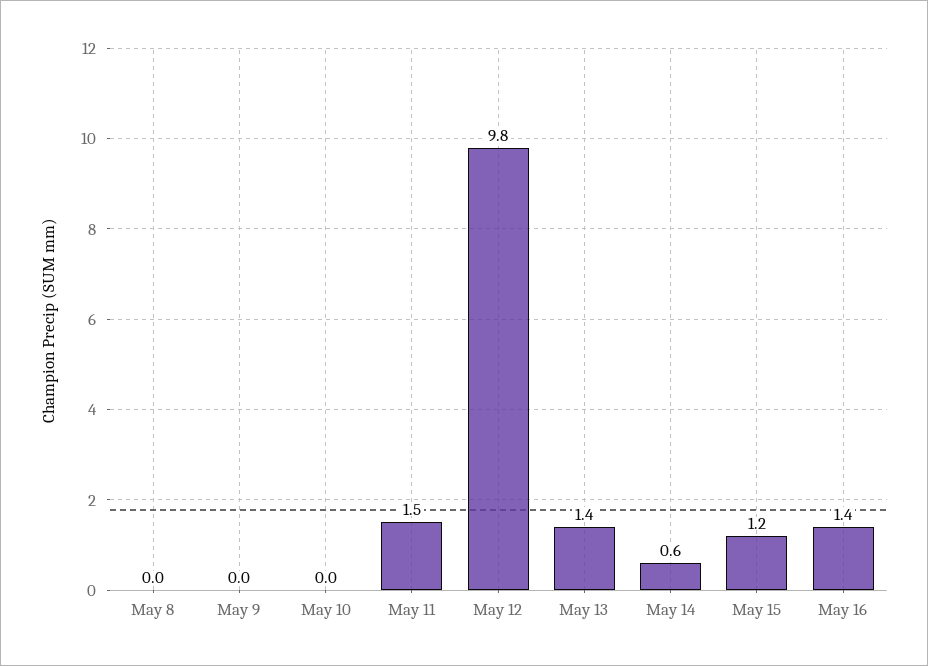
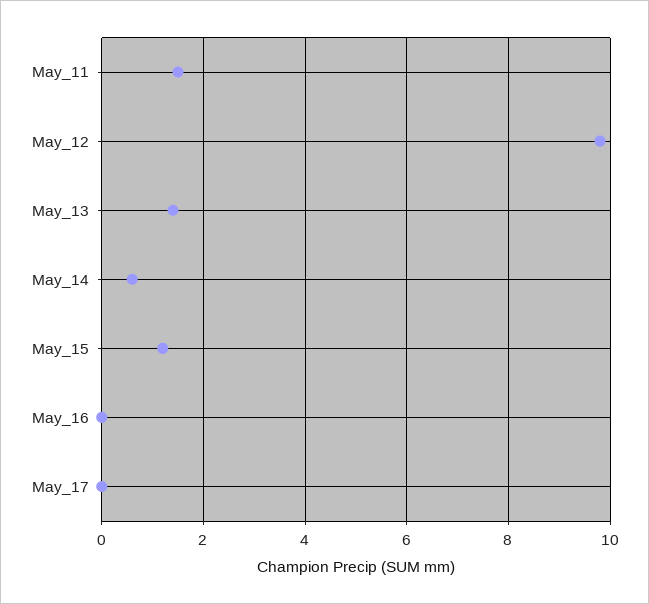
May 8: 0 -> none
May 9: 0 -> none
May 10: 0 -> none
May 16: 1.4 -> 0
May_17: none -> 0

